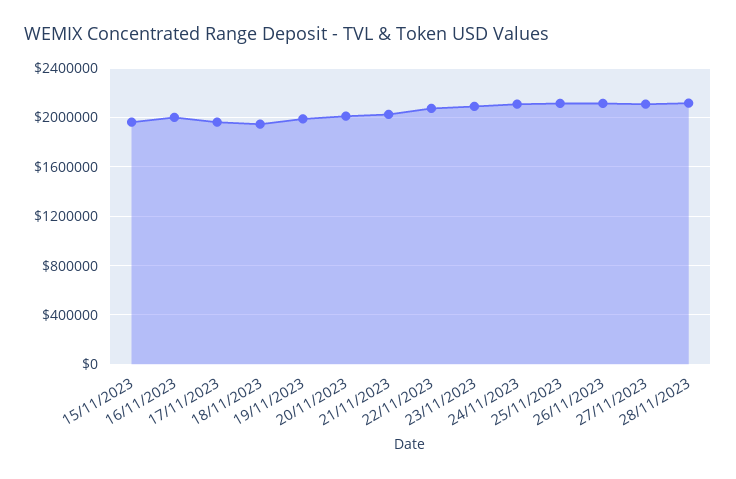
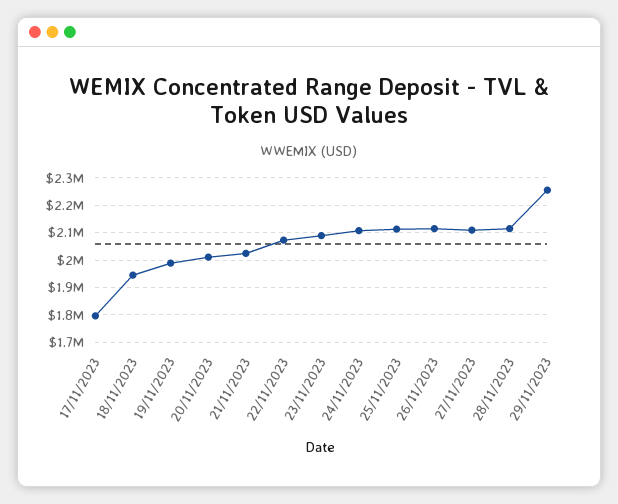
15/11/2023: 1950000 -> none
16/11/2023: 2000000 -> none
17/11/2023: 1950000 -> 1800000
29/11/2023: none -> 2250000

